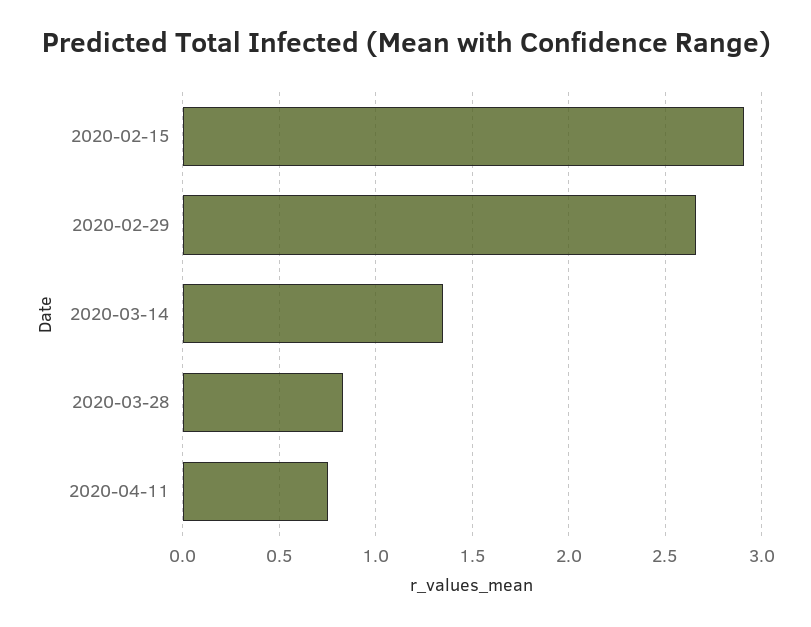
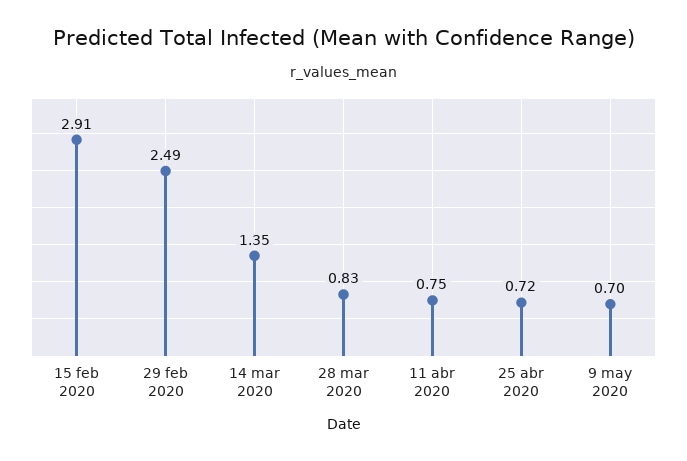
2020-02-29: 2.65 -> 2.49
25 abr 2020: none -> 0.72
9 may 2020: none -> 0.7

